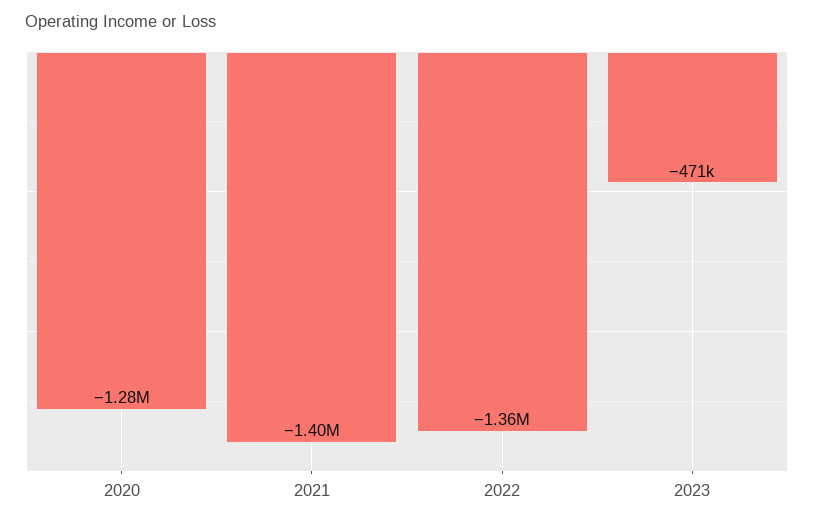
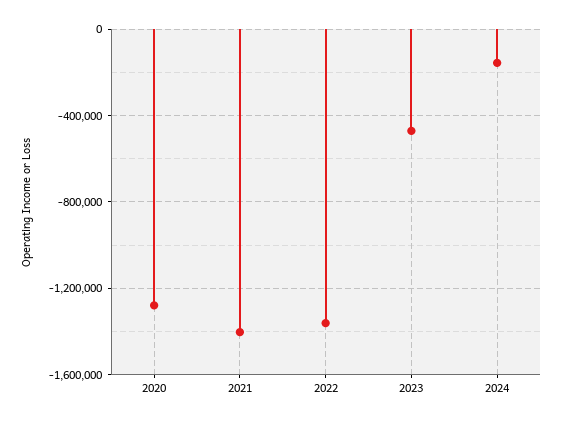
2024: none -> -150000

